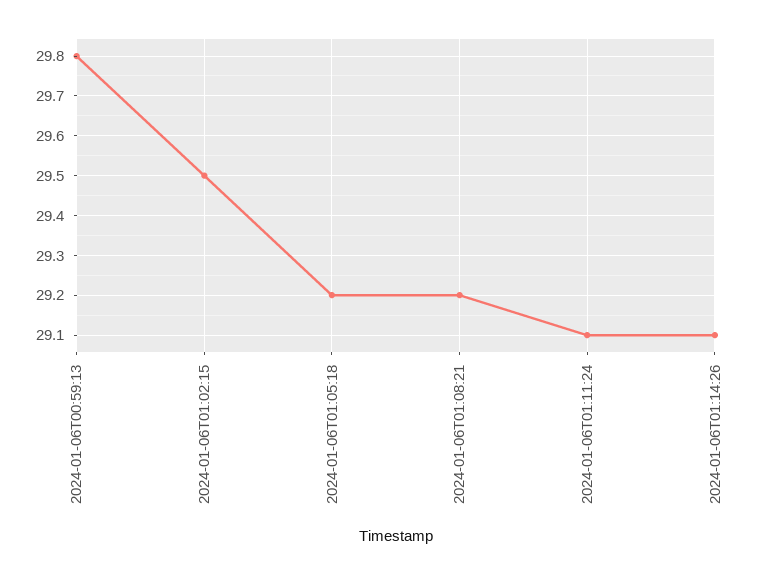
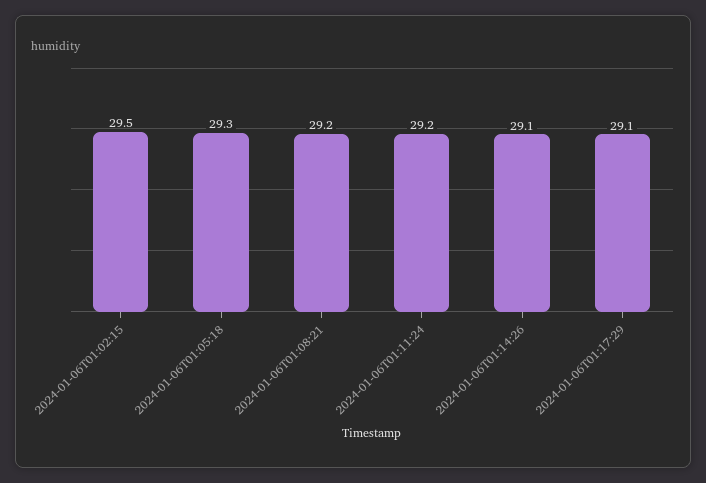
2024-01-06T00:59:13: 29.8 -> none
2024-01-06T01:05:18: 29.2 -> 29.3
2024-01-06T01:11:24: 29.1 -> 29.2
2024-01-06T01:17:29: none -> 29.1

